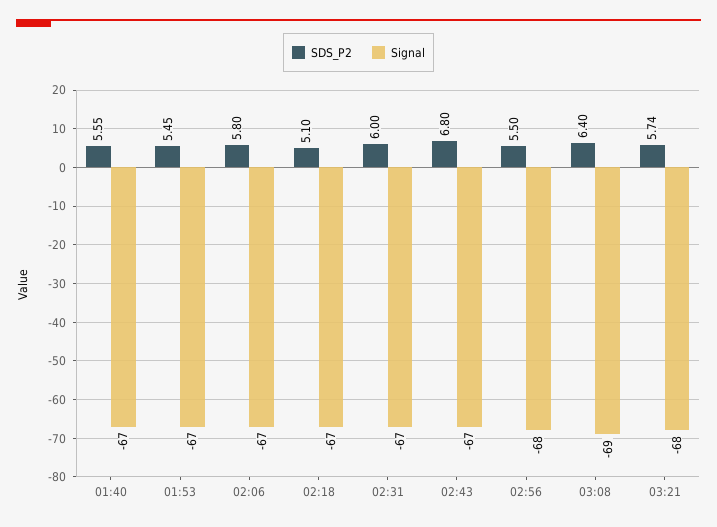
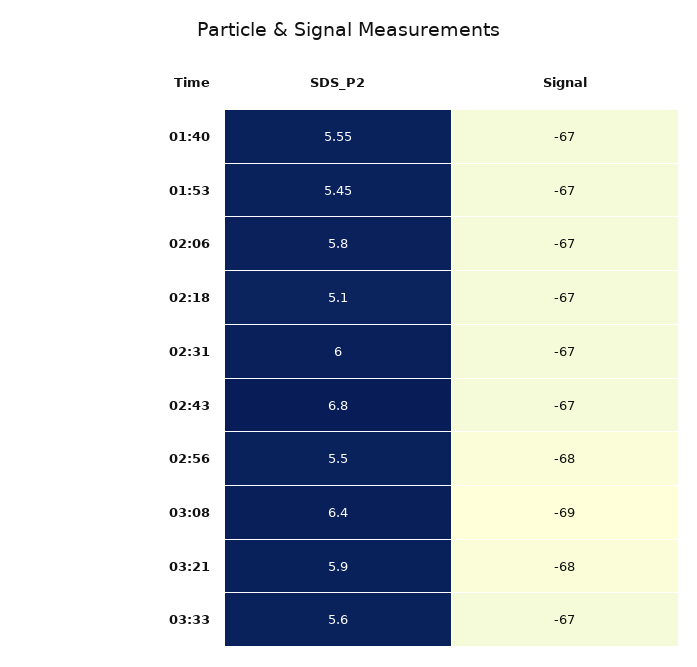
SDS_P2, 03:21: 5.74 -> 5.9
SDS_P2, 03:33: none -> 5.6
Signal, 03:33: none -> -67

